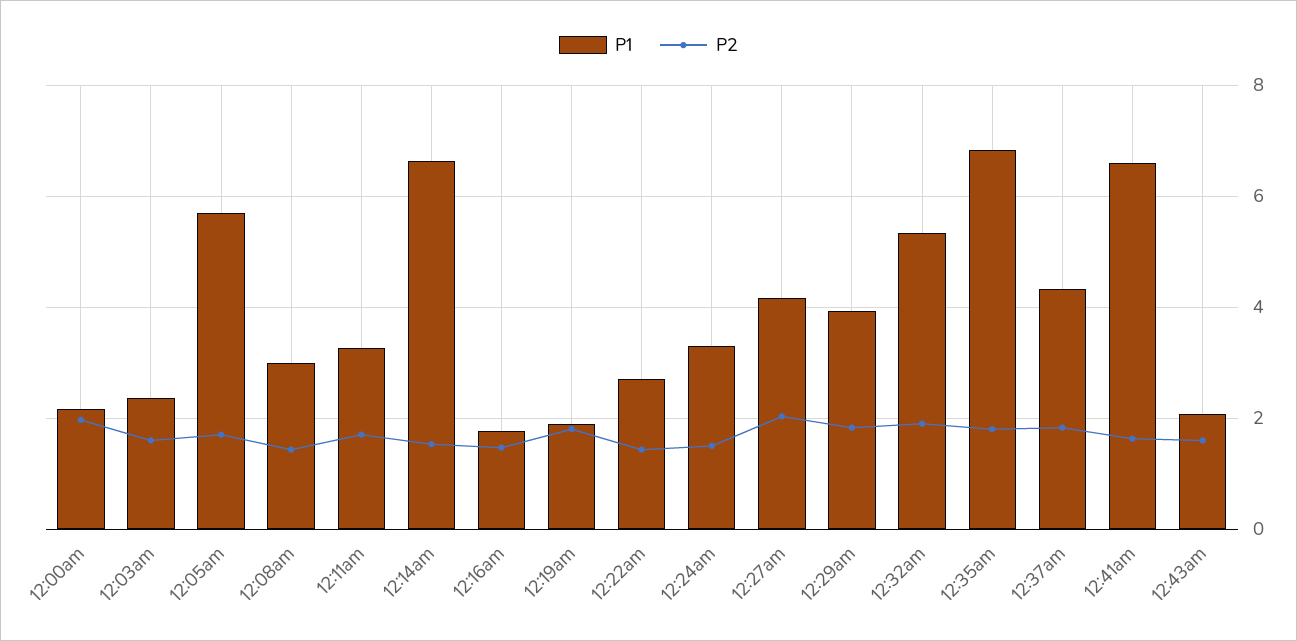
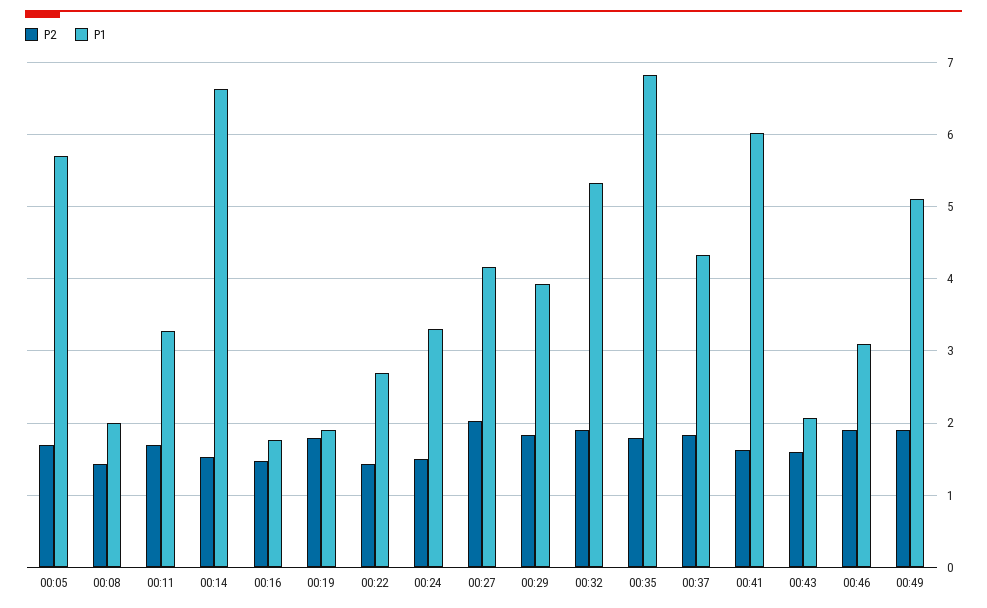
P1, 12:00am: 2.2 -> none
P2, 12:00am: 2 -> none
P1, 12:03am: 2.4 -> none
P2, 12:03am: 1.6 -> none
P1, 12:08am: 3 -> 2
P1, 12:41am: 6.6 -> 6
P2, 00:46: none -> 1.9
P1, 00:46: none -> 3.1
P2, 00:49: none -> 1.9
P1, 00:49: none -> 5.1

